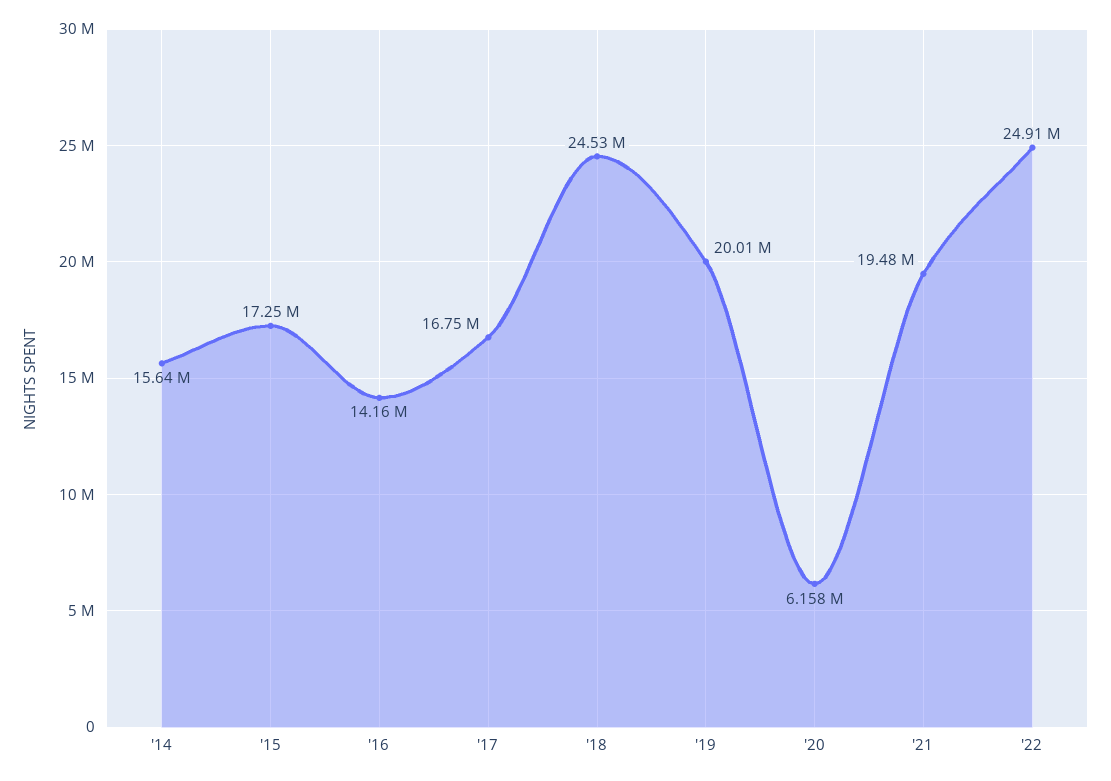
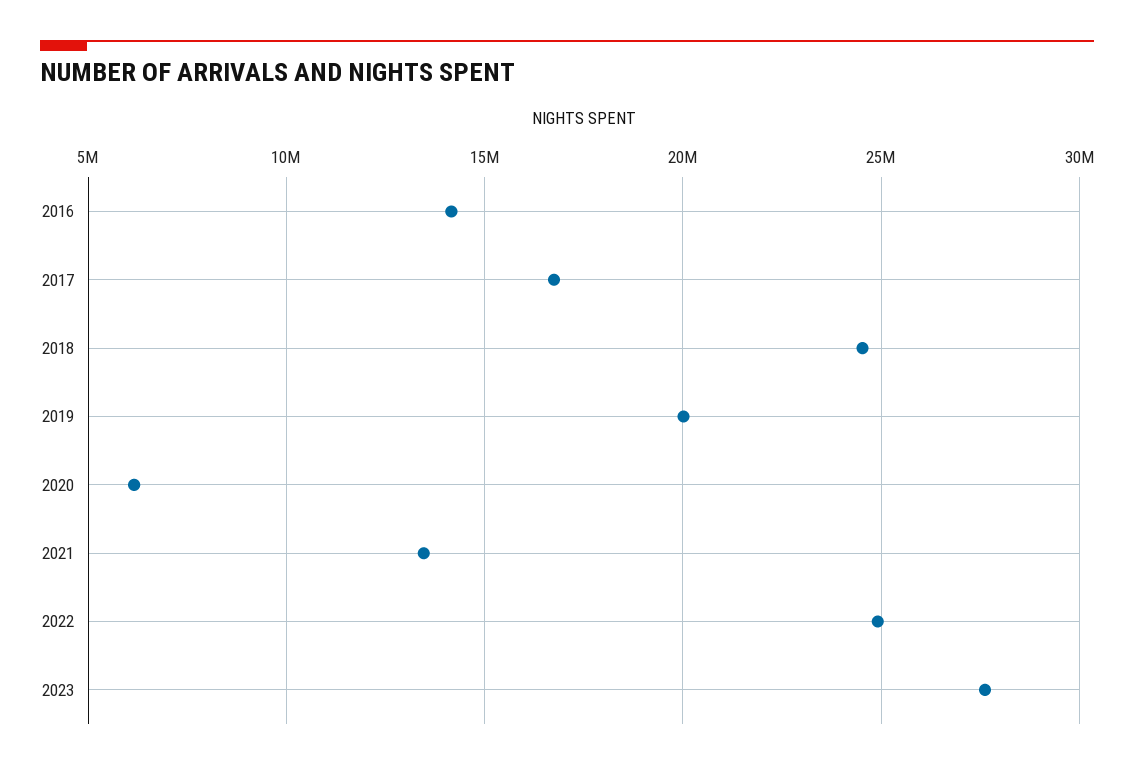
'14: 15640000 -> none
'15: 17250000 -> none
'21: 19480000 -> 13500000
2023: none -> 27500000

